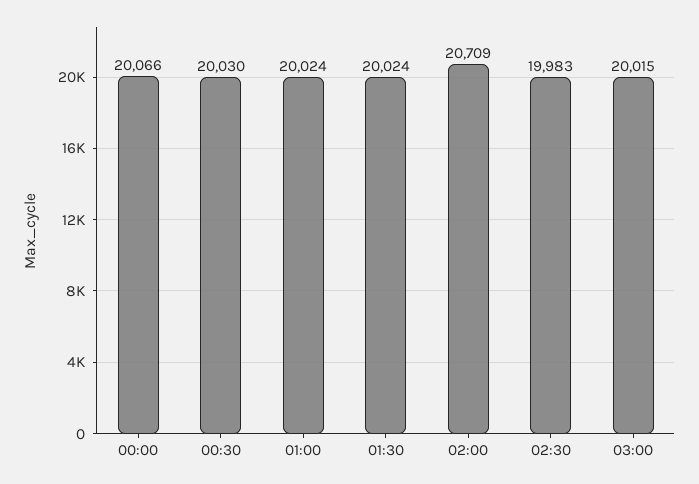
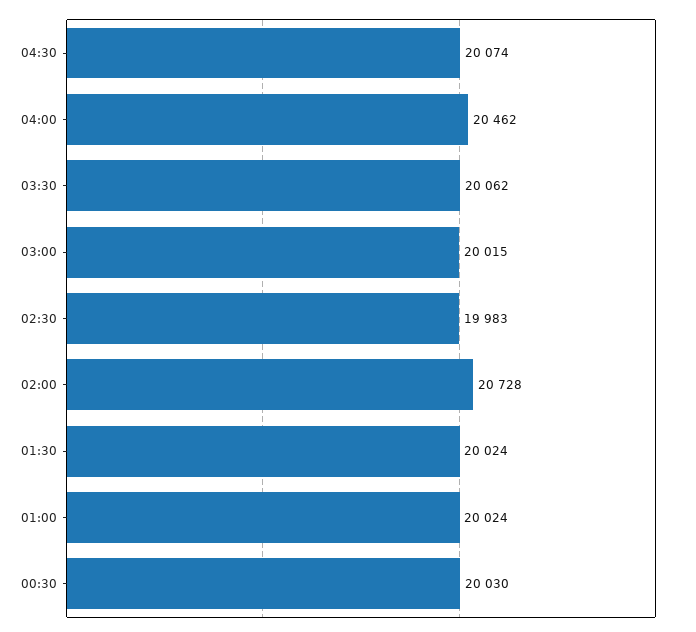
00:00: 20066 -> none
02:00: 20709 -> 20728
04:30: none -> 20074
04:00: none -> 20462
03:30: none -> 20062

